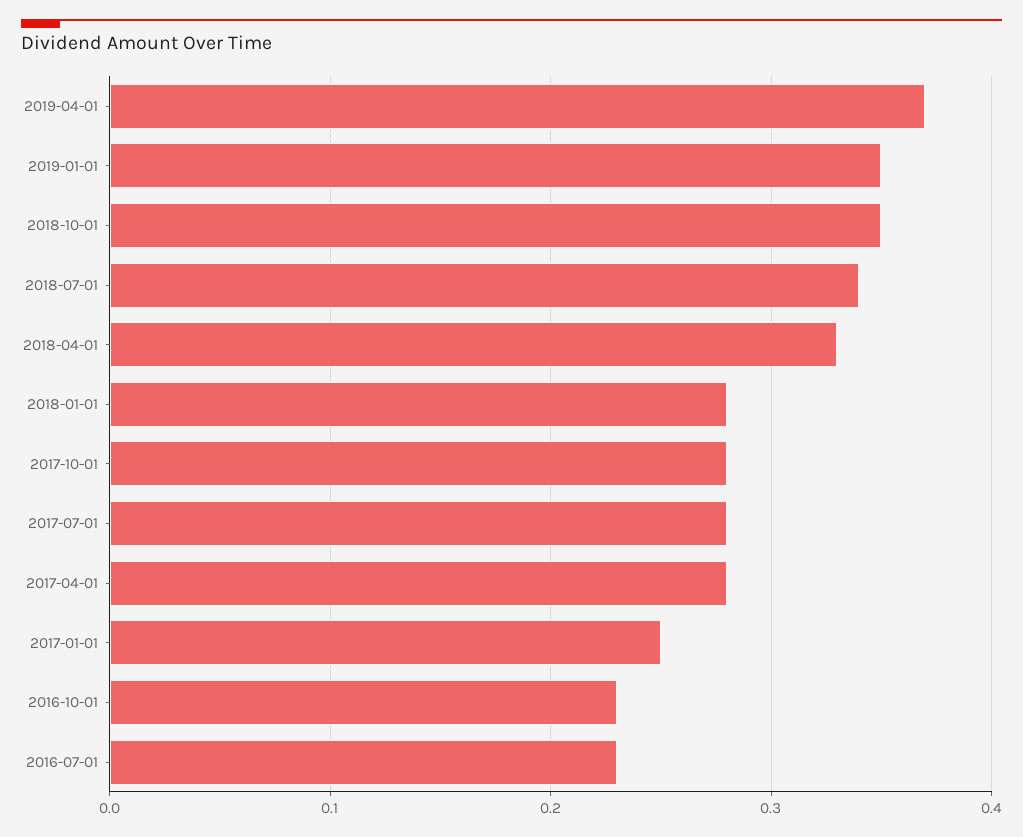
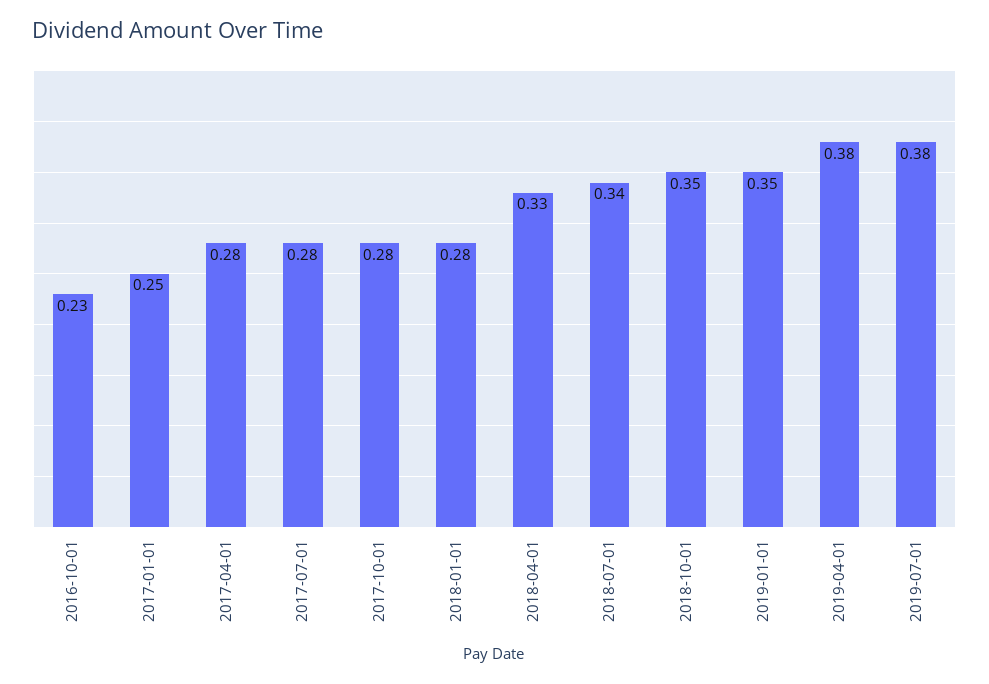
2019-04-01: 0.37 -> 0.38
2016-07-01: 0.23 -> none
2019-07-01: none -> 0.38

